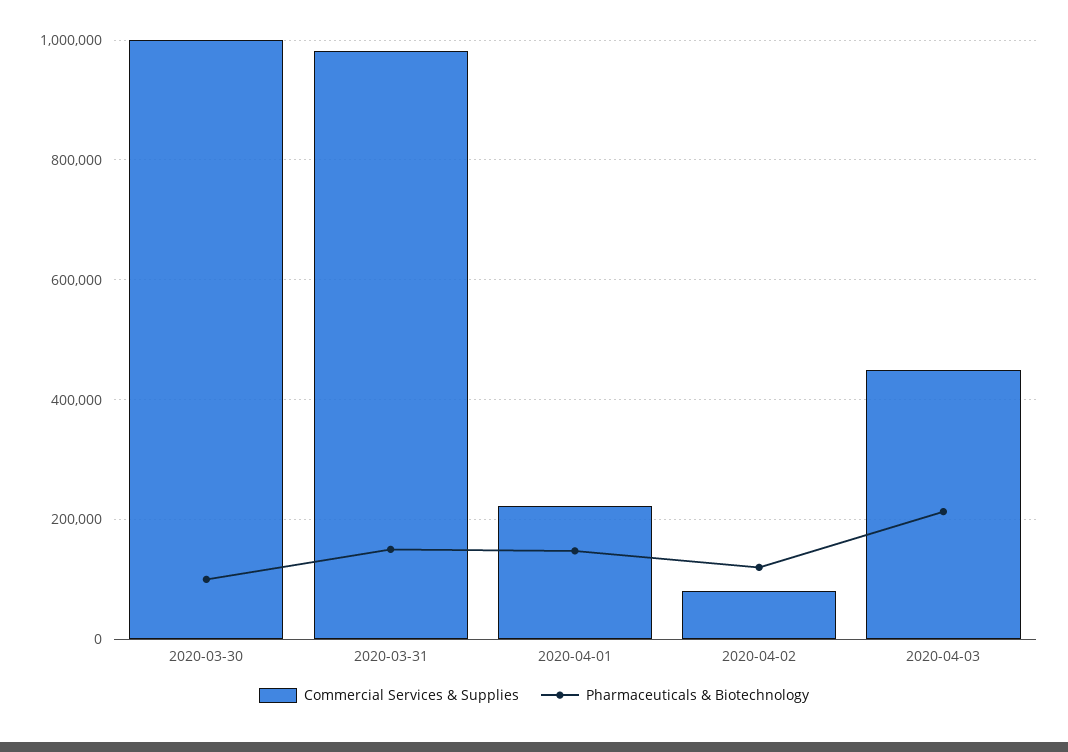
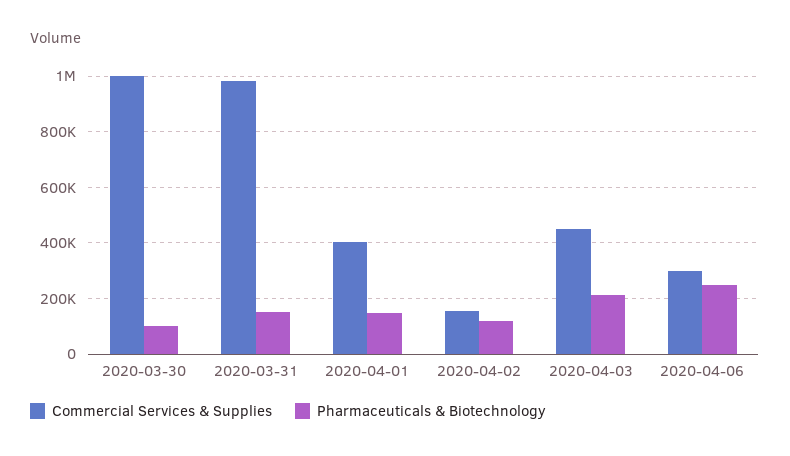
Commercial Services & Supplies, 2020-04-01: 220000 -> 400000
Commercial Services & Supplies, 2020-04-02: 80000 -> 150000
Commercial Services & Supplies, 2020-04-06: none -> 300000
Pharmaceuticals & Biotechnology, 2020-04-06: none -> 250000

